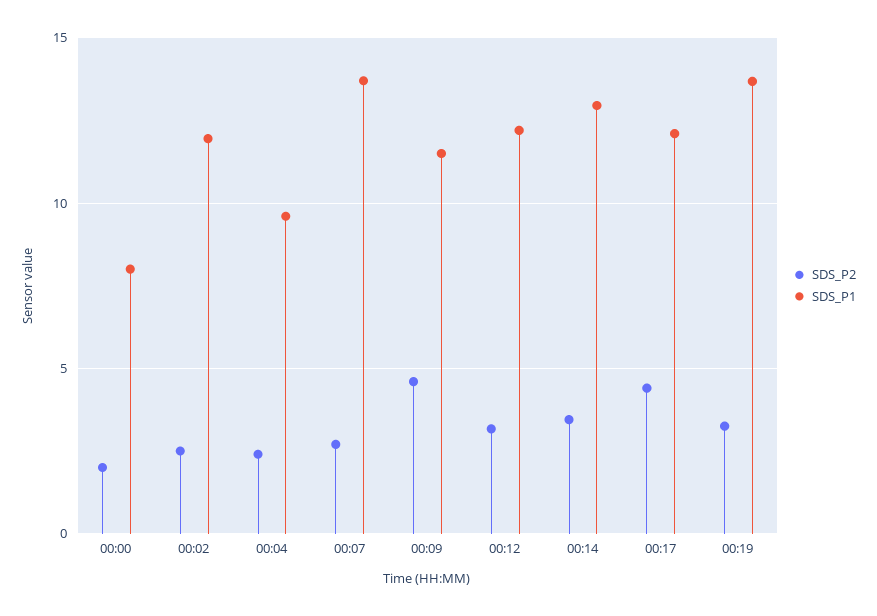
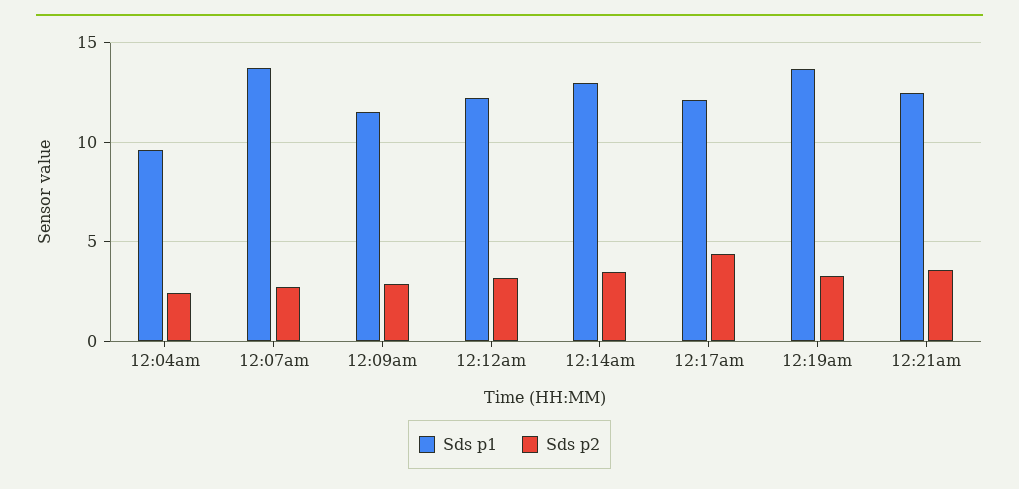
SDS_P2, 00:00: 2 -> none
SDS_P1, 00:00: 8 -> none
SDS_P2, 00:02: 2.5 -> none
SDS_P1, 00:02: 12 -> none
SDS_P2, 00:09: 4.5 -> 3
SDS_P1, 12:21am: none -> 12.5
SDS_P2, 12:21am: none -> 3.5

